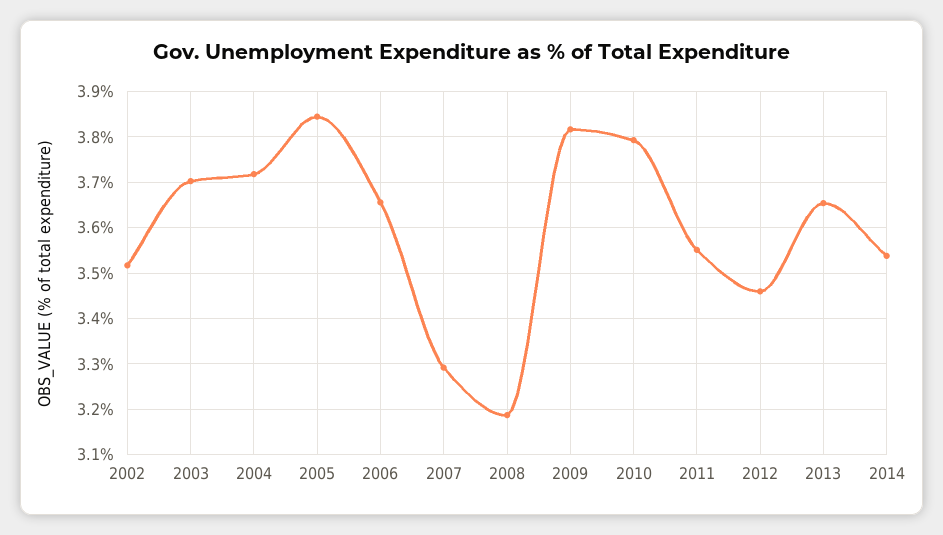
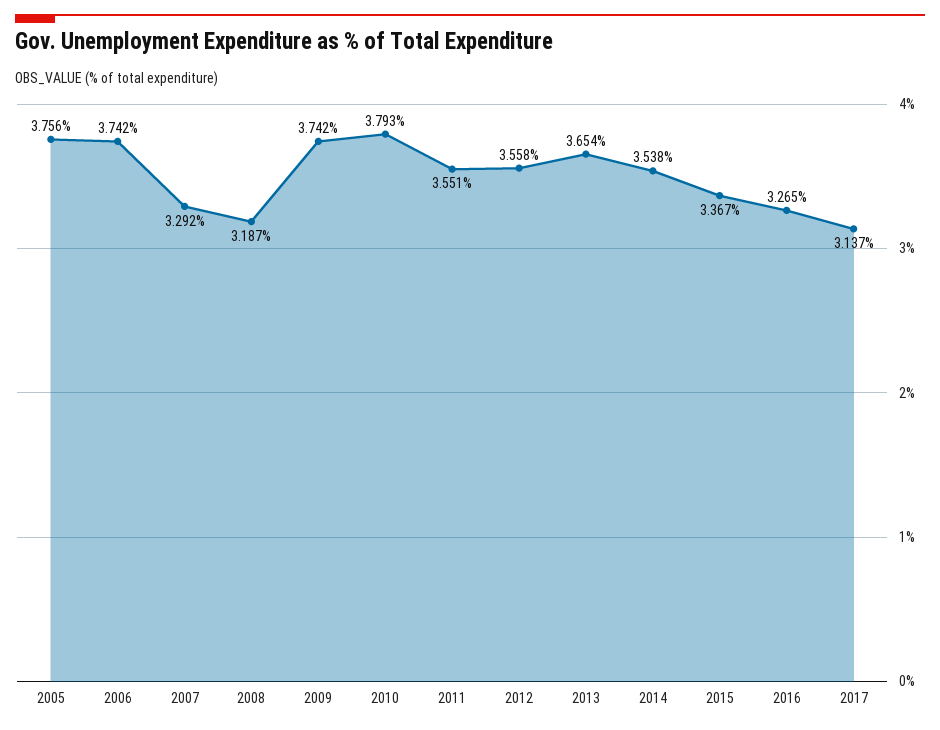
2002: 3.52 -> none
2003: 3.7 -> none
2004: 3.72 -> none
2005: 3.84 -> 3.756
2006: 3.66 -> 3.742
2009: 3.82 -> 3.742
2012: 3.46 -> 3.558
2015: none -> 3.367
2016: none -> 3.265
2017: none -> 3.137

